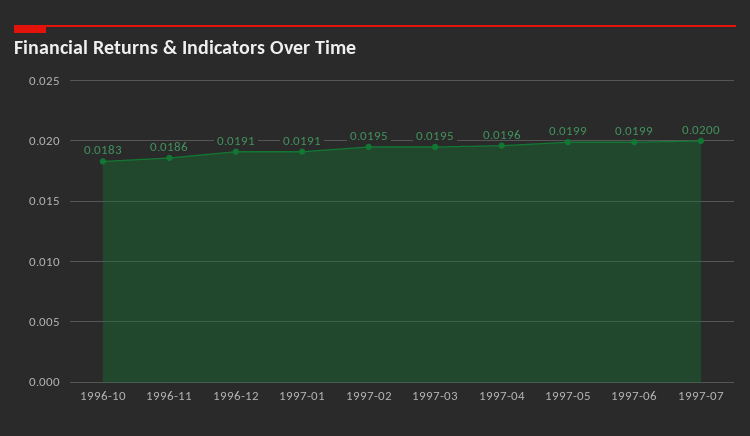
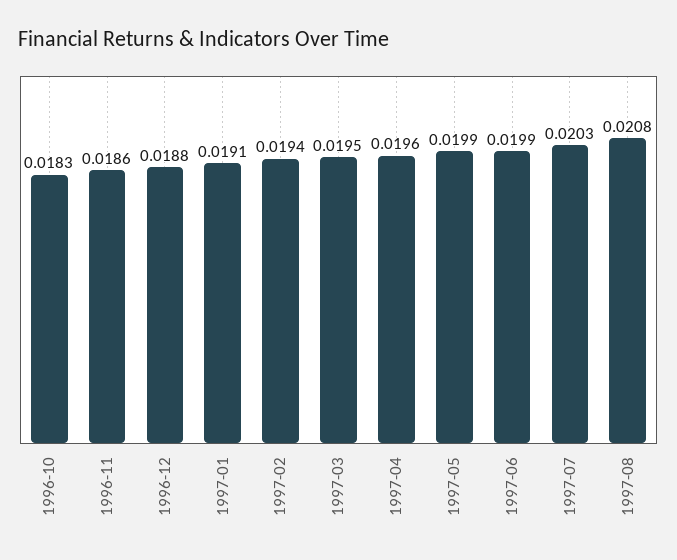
1996-12: 0.0191 -> 0.0188
1997-02: 0.0195 -> 0.0194
1997-07: 0.02 -> 0.0203
1997-08: none -> 0.0208

